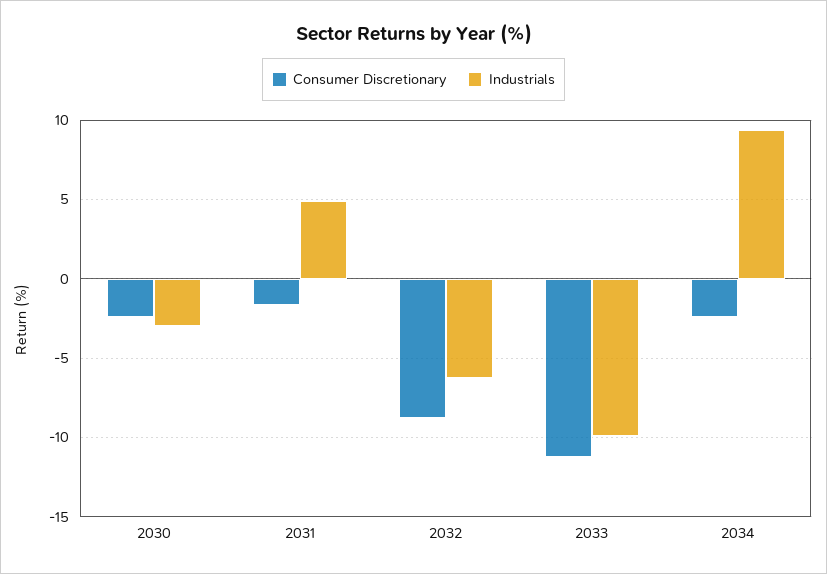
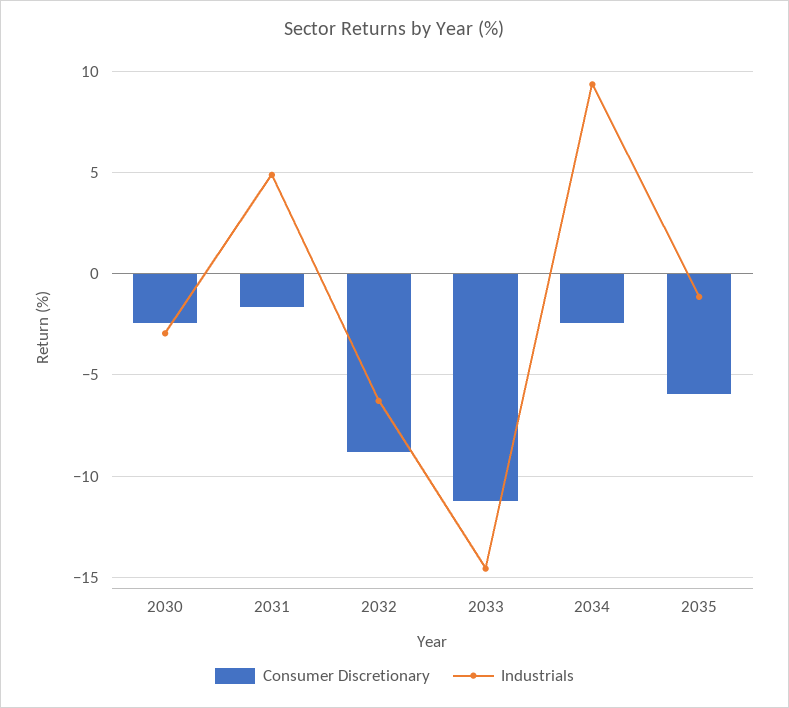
Industrials, 2033: -10 -> -14.5
Consumer Discretionary, 2035: none -> -6
Industrials, 2035: none -> -1

